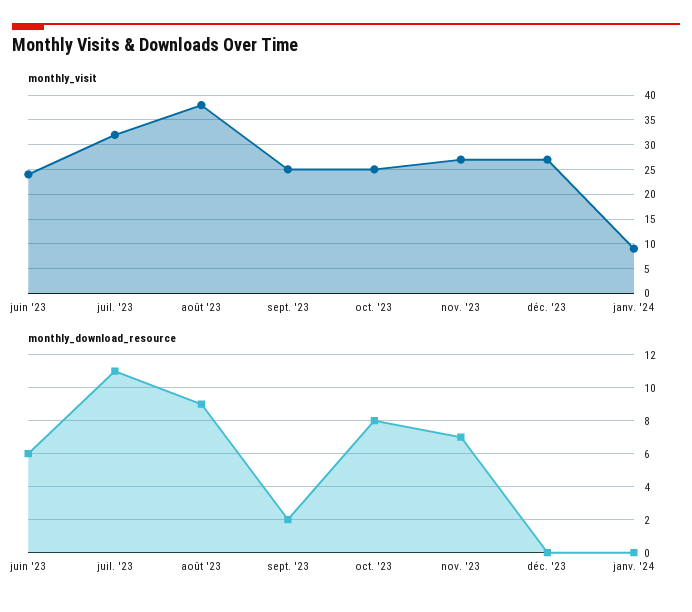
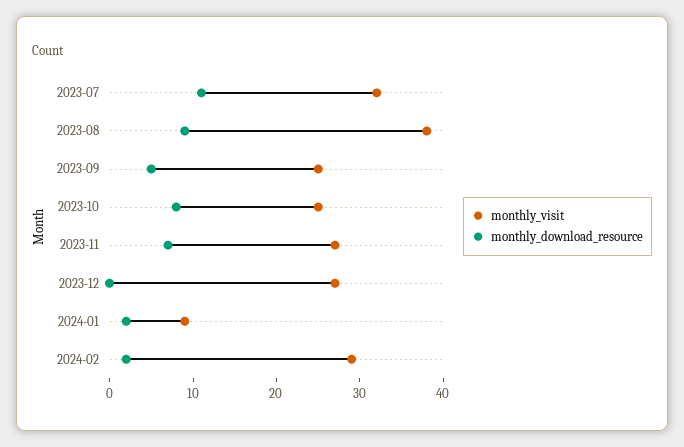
monthly_visit, juin '23: 25 -> none
monthly_download_resource, juin '23: 6 -> none
monthly_download_resource, sept. '23: 2 -> 5
monthly_download_resource, janv. '24: 0 -> 2
monthly_visit, 2024-02: none -> 29
monthly_download_resource, 2024-02: none -> 2

